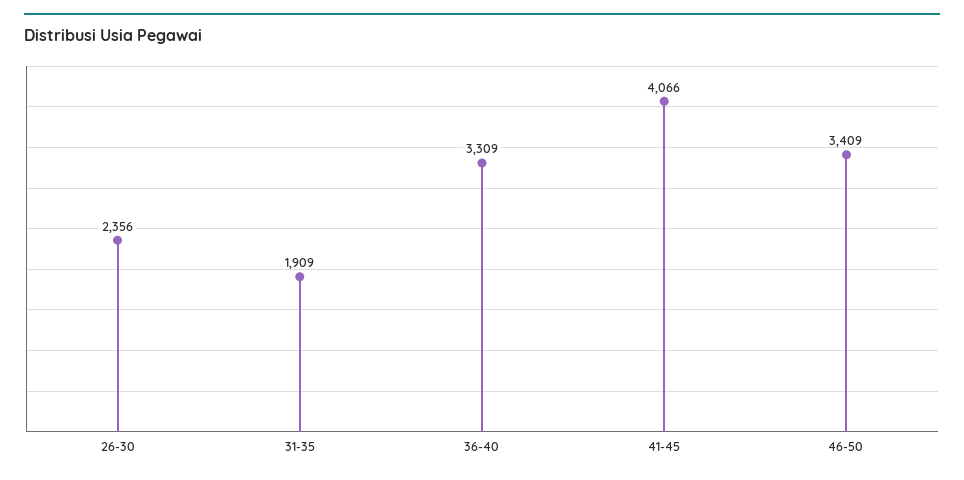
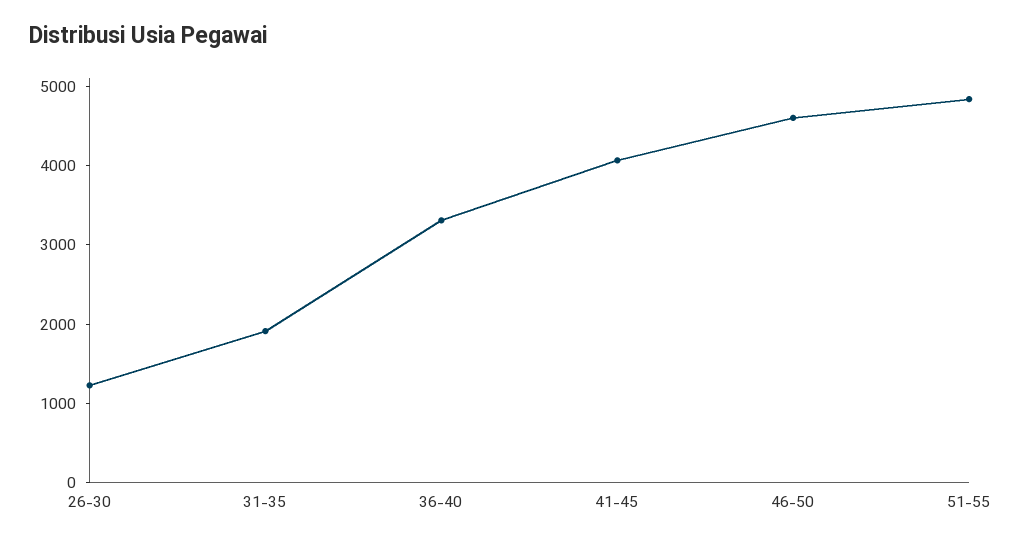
26-30: 2356 -> 1200
46-50: 3409 -> 4600
51-55: none -> 4800

